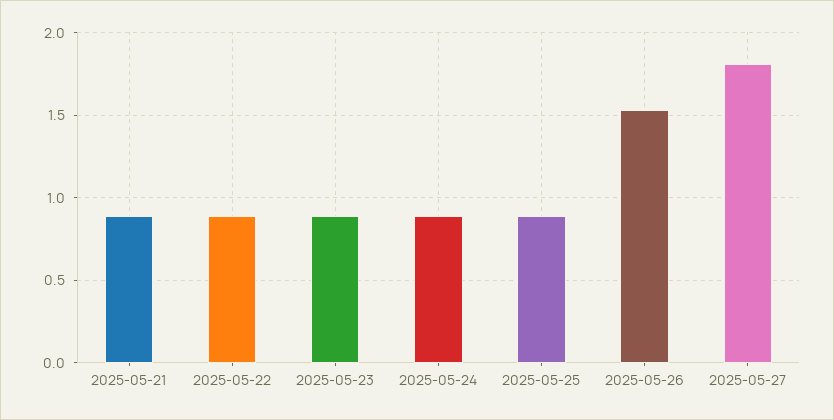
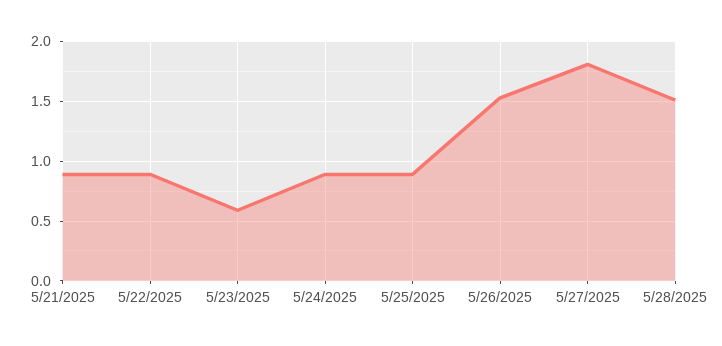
2025-05-23: 0.9 -> 0.6
5/28/2025: none -> 1.5

